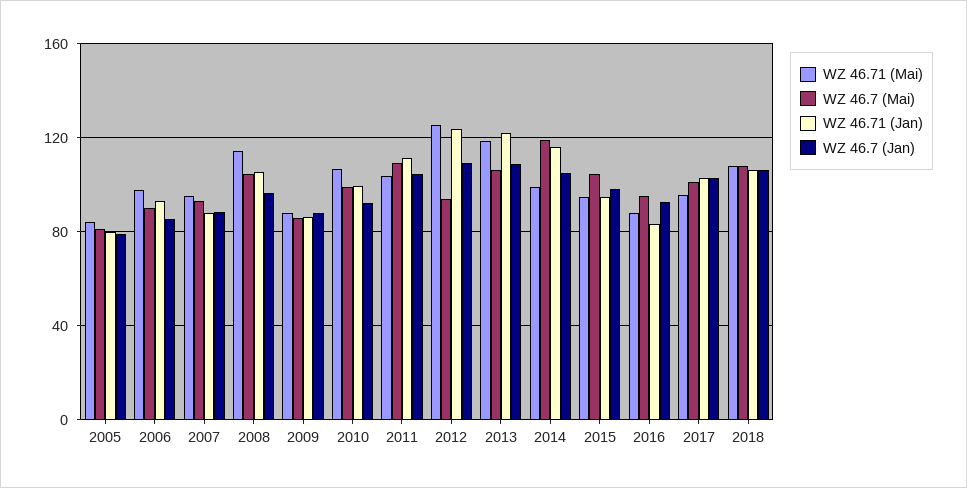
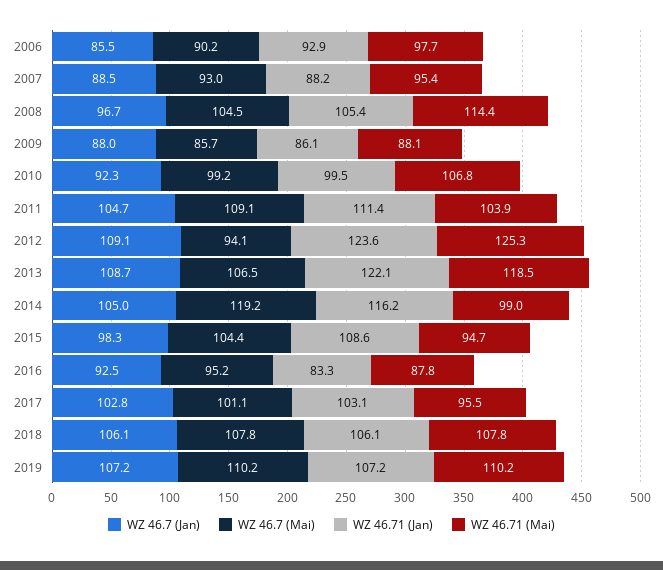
WZ 46.71 (Mai), 2005: 85 -> none
WZ 46.7 (Mai), 2005: 80 -> none
WZ 46.71 (Jan), 2005: 80 -> none
WZ 46.7 (Jan), 2005: 80 -> none
WZ 46.71 (Jan), 2015: 95 -> 108.6
WZ 46.7 (Jan), 2019: none -> 107.2
WZ 46.7 (Mai), 2019: none -> 110.2
WZ 46.71 (Jan), 2019: none -> 107.2
WZ 46.71 (Mai), 2019: none -> 110.2

